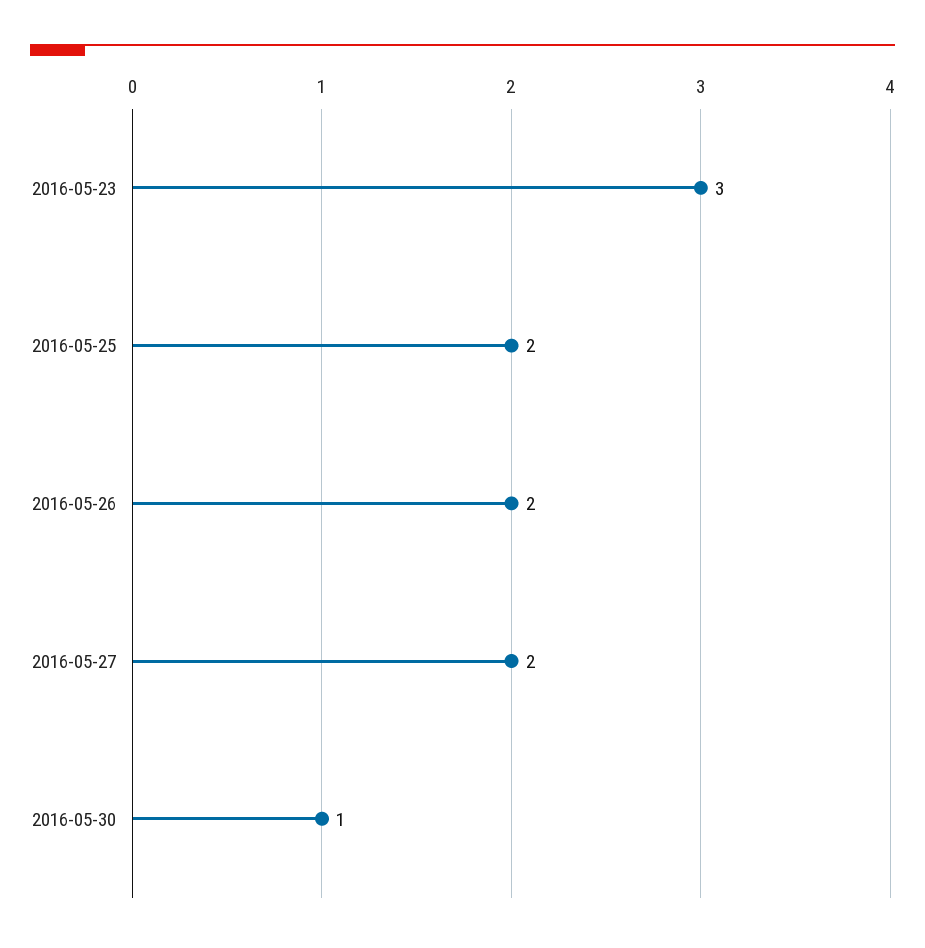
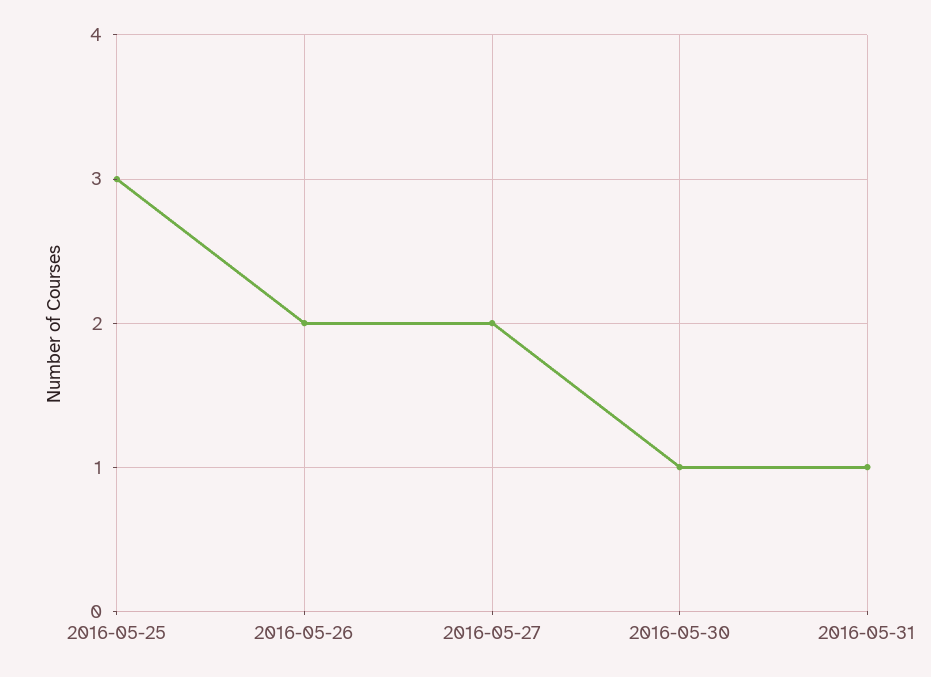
2016-05-23: 3 -> none
2016-05-25: 2 -> 3
2016-05-31: none -> 1

